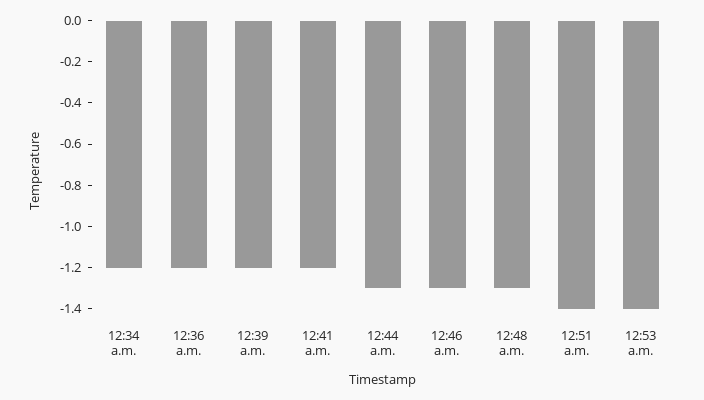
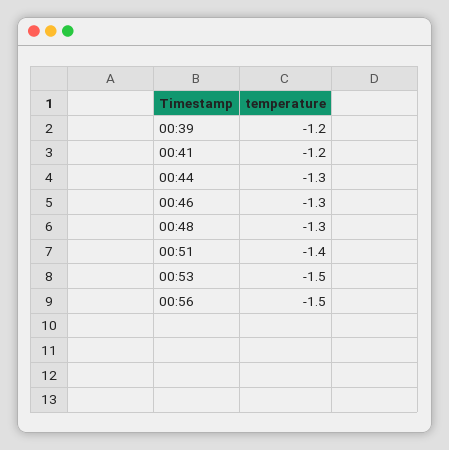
12:34 a.m.: -1.2 -> none
12:36 a.m.: -1.2 -> none
12:53 a.m.: -1.4 -> -1.5
00:56: none -> -1.5

